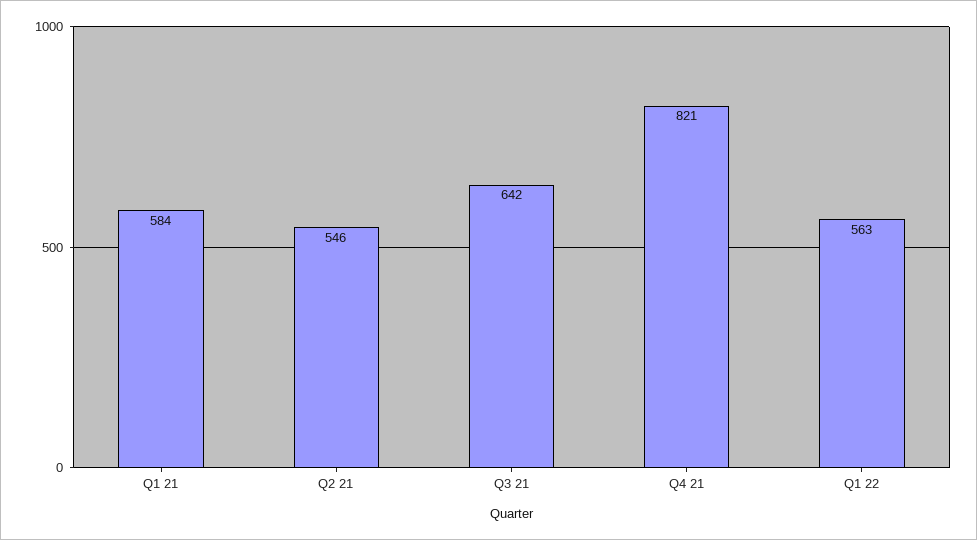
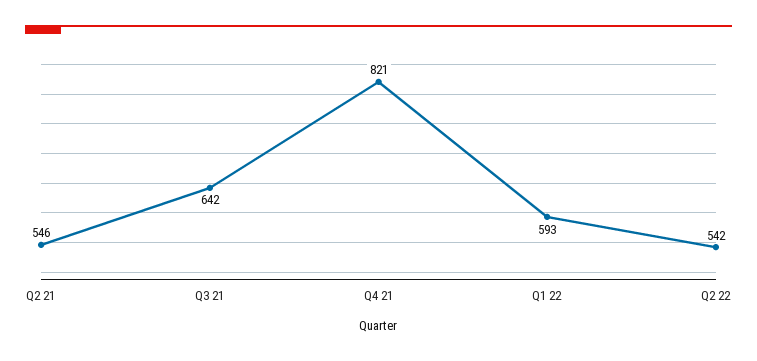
Q1 21: 584 -> none
Q1 22: 563 -> 593
Q2 22: none -> 542

